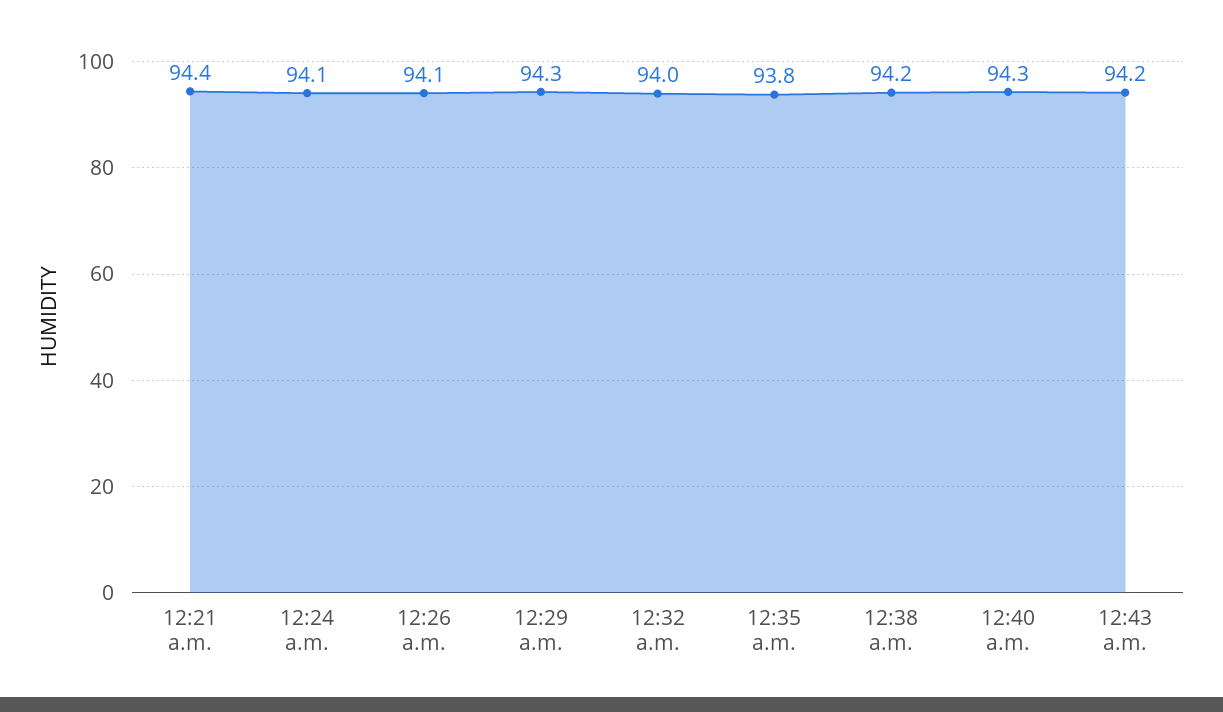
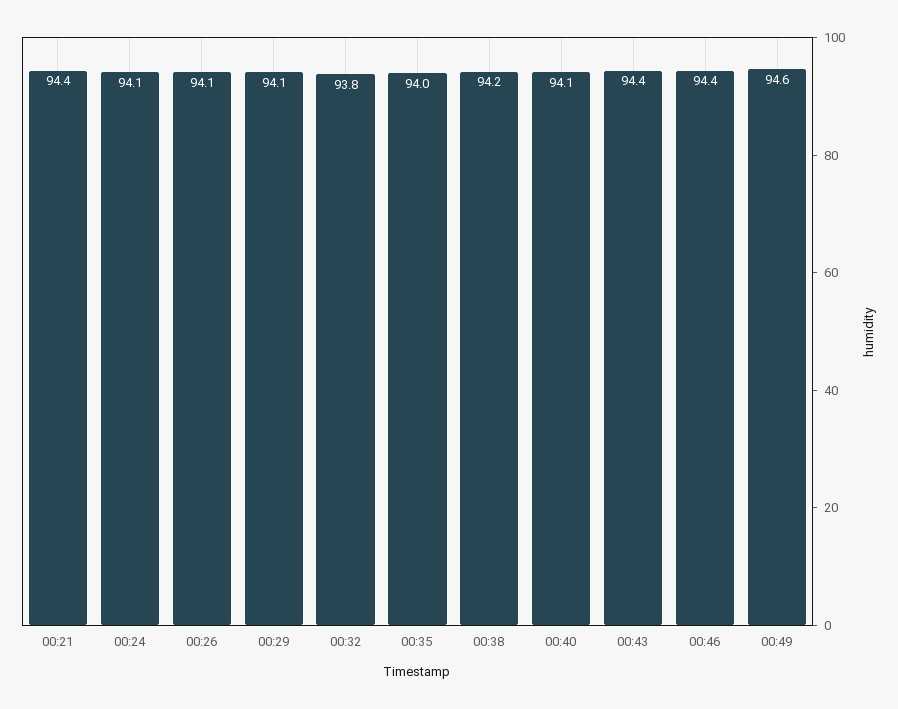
12:29 a.m.: 94.3 -> 94.1
12:32 a.m.: 94 -> 93.8
12:35 a.m.: 93.8 -> 94
12:40 a.m.: 94.3 -> 94.1
12:43 a.m.: 94.2 -> 94.4
00:46: none -> 94.4
00:49: none -> 94.6

